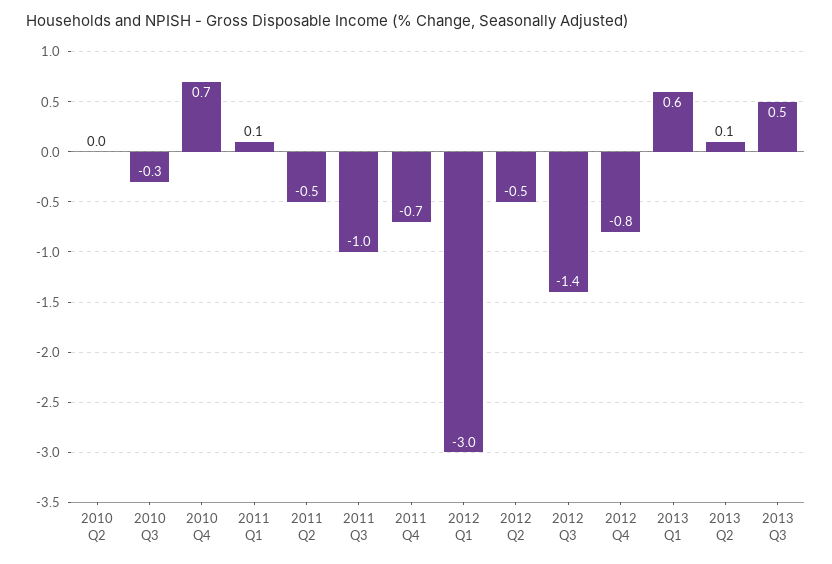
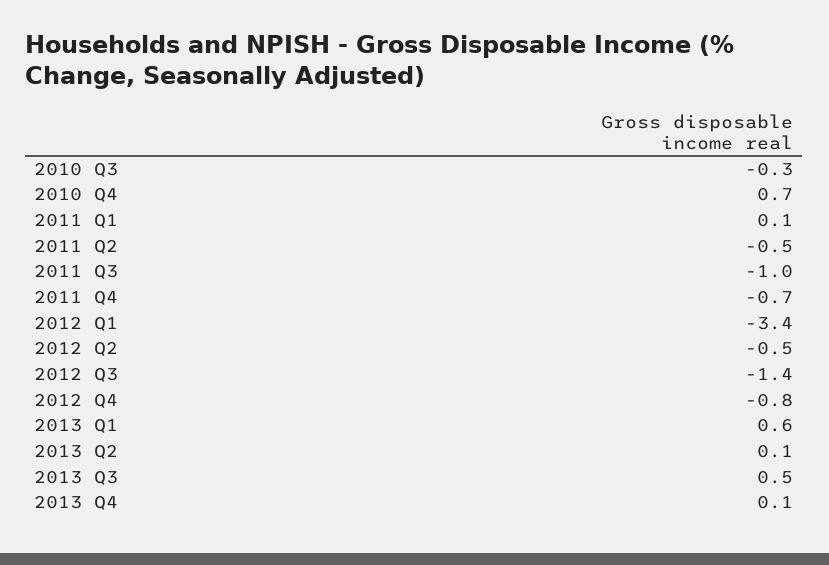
2010 Q2: 0 -> none
2012 Q1: -3 -> -3.4
2013 Q4: none -> 0.1

